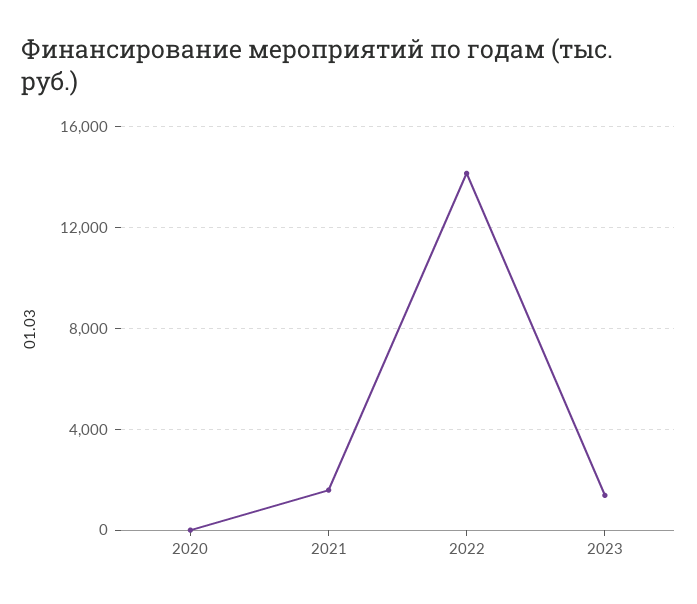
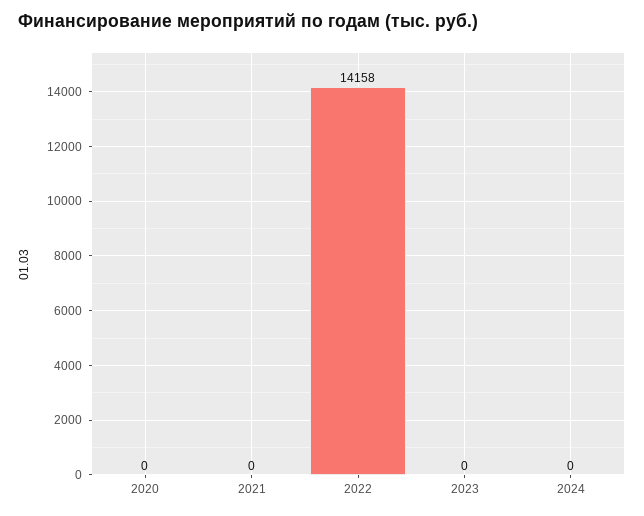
2021: 1500 -> 0
2023: 1500 -> 0
2024: none -> 0

